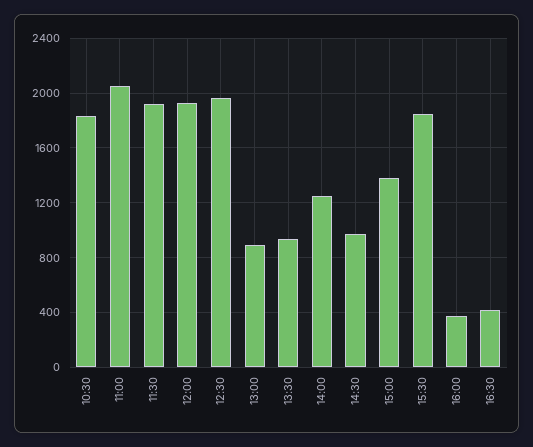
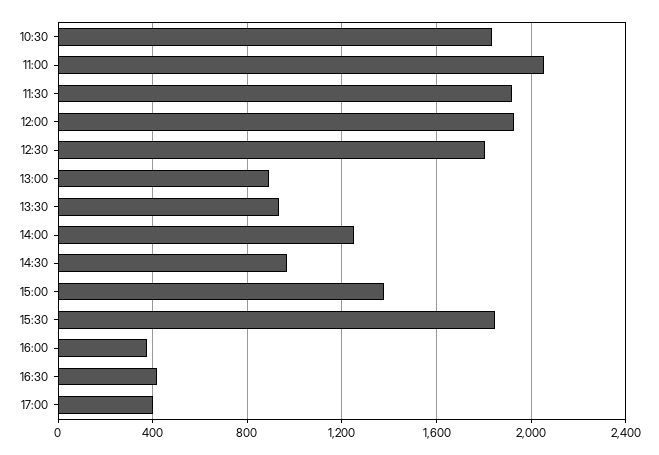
12:30: 1950 -> 1800
17:00: none -> 400

